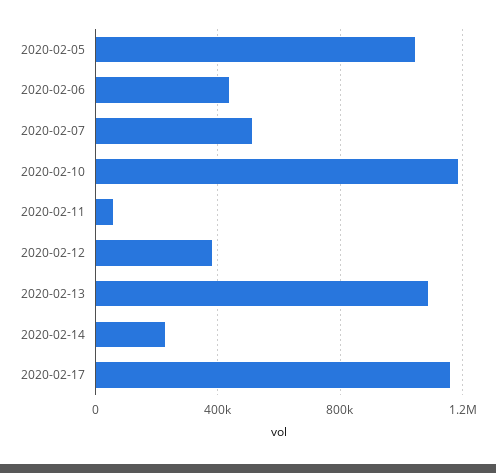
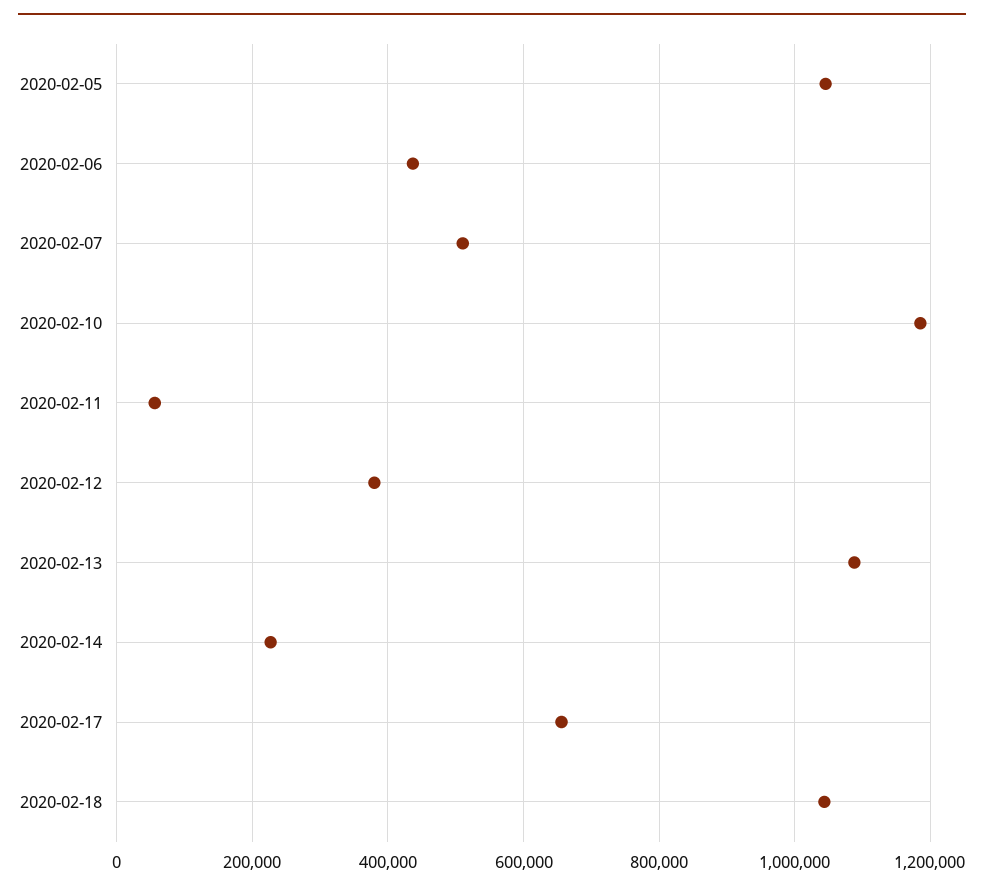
2020-02-17: 1150000 -> 660000
2020-02-18: none -> 1040000

